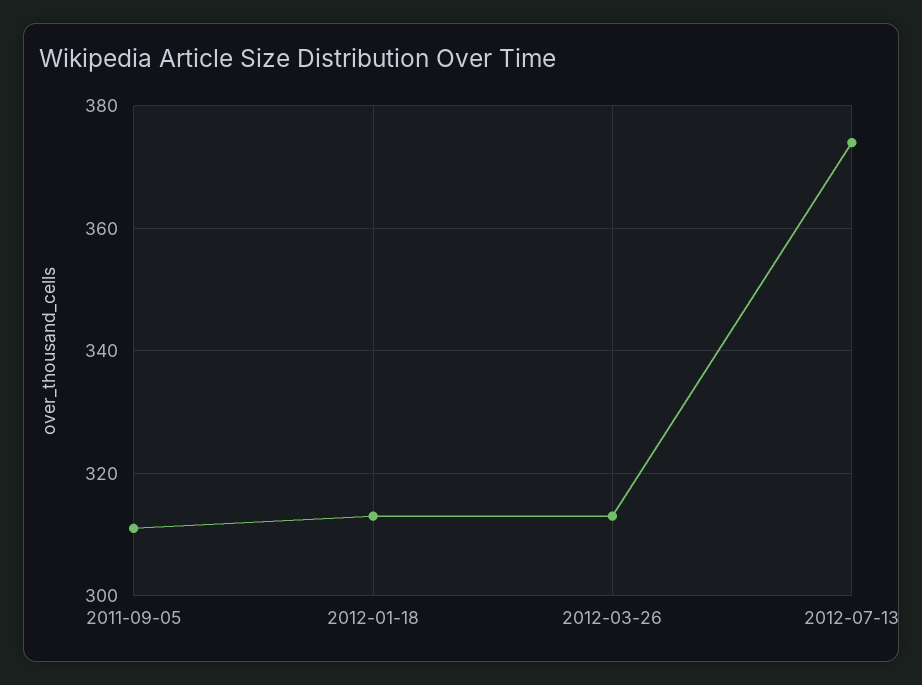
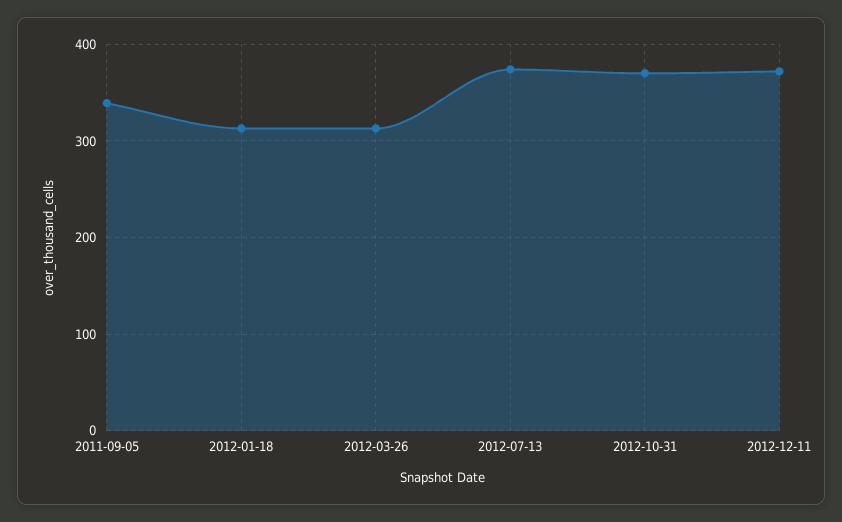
2011-09-05: 310 -> 340
2012-10-31: none -> 370
2012-12-11: none -> 370

